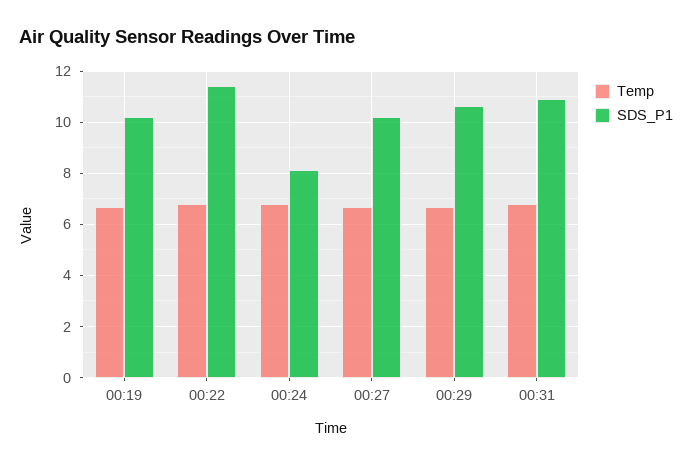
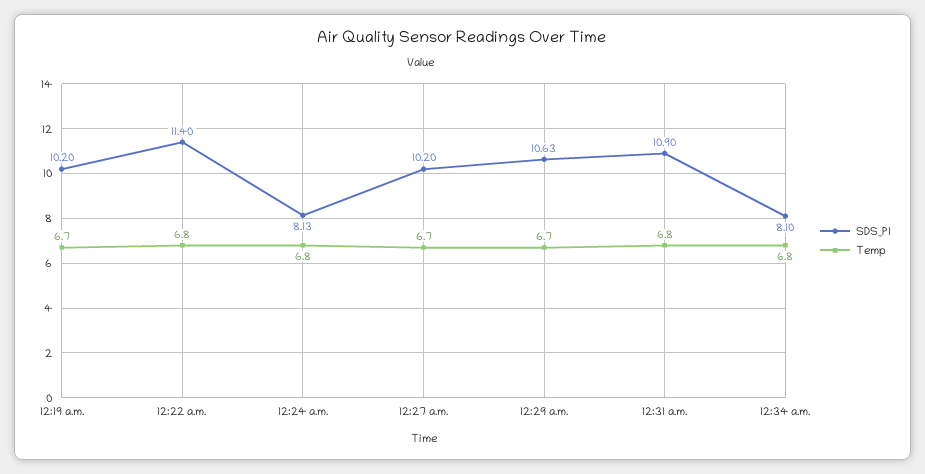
SDS_P1, 12:34 a.m.: none -> 8.1
Temp, 12:34 a.m.: none -> 6.8

